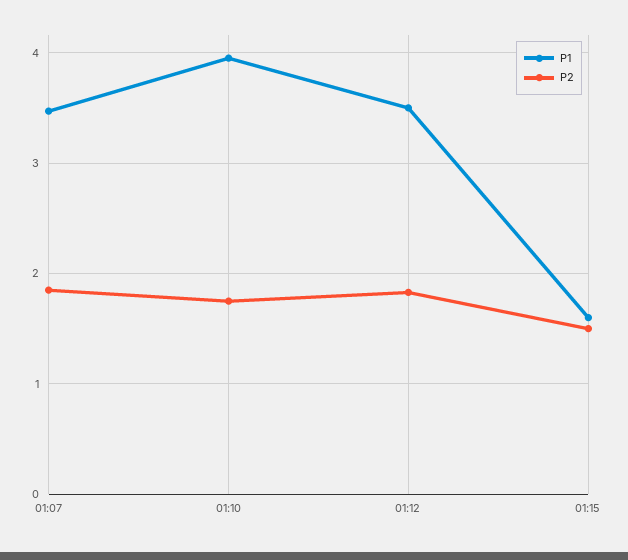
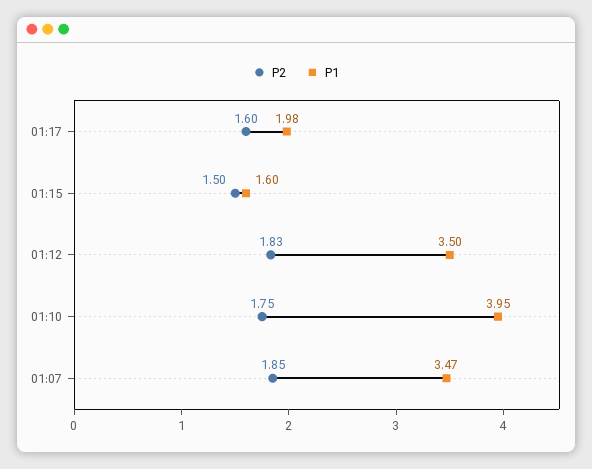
P2, 01:17: none -> 1.6
P1, 01:17: none -> 1.98

